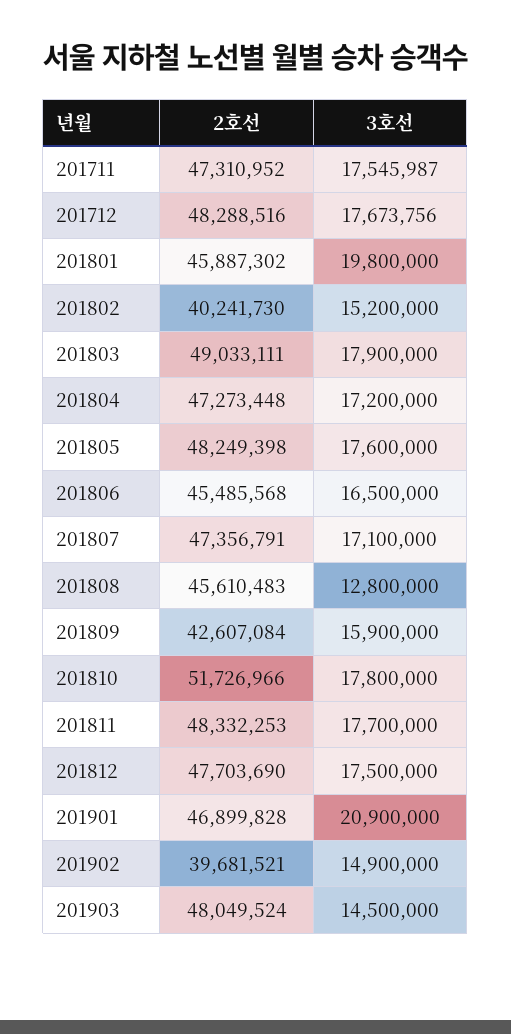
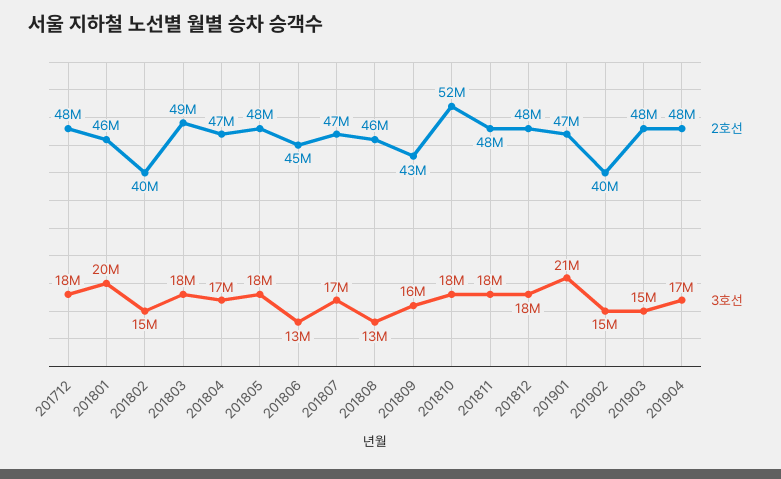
2호선, 201711: 47310952 -> none
3호선, 201711: 17545987 -> none
3호선, 201806: 16500000 -> 13000000
2호선, 201904: none -> 48000000
3호선, 201904: none -> 17000000

